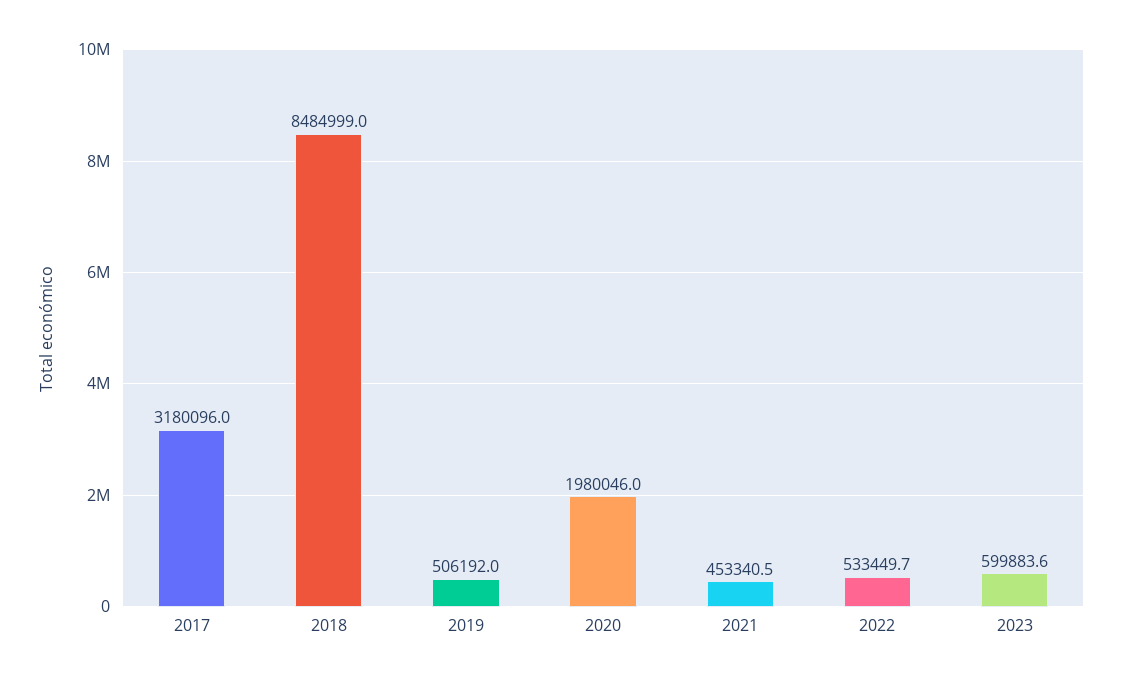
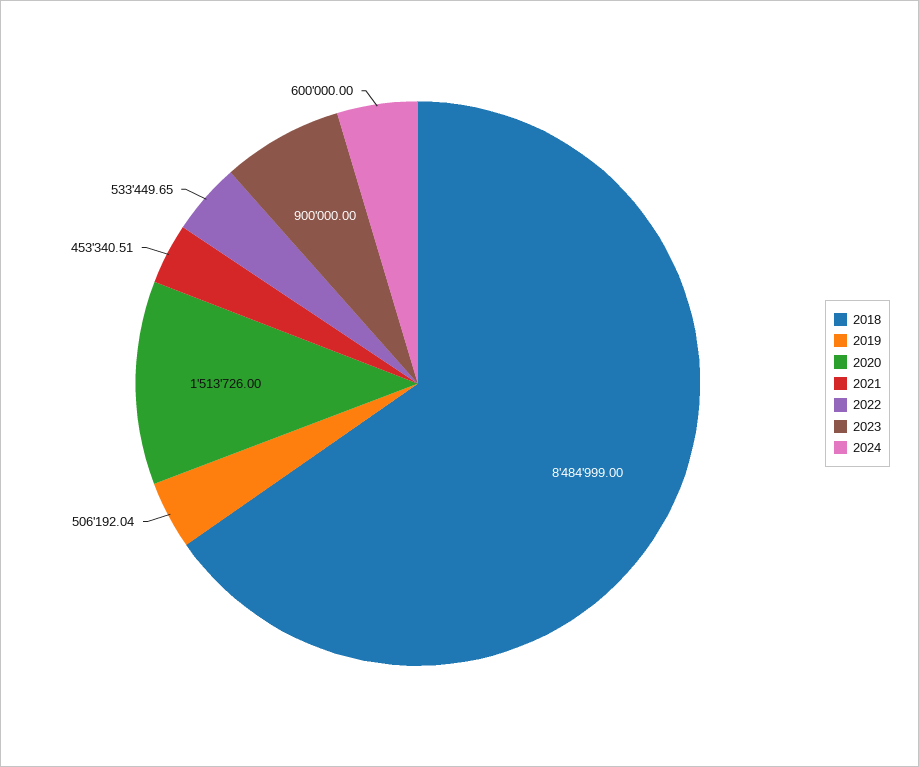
2017: 3180096 -> none
2020: 1980046 -> 1513726
2023: 599883.6 -> 900000
2024: none -> 600000

